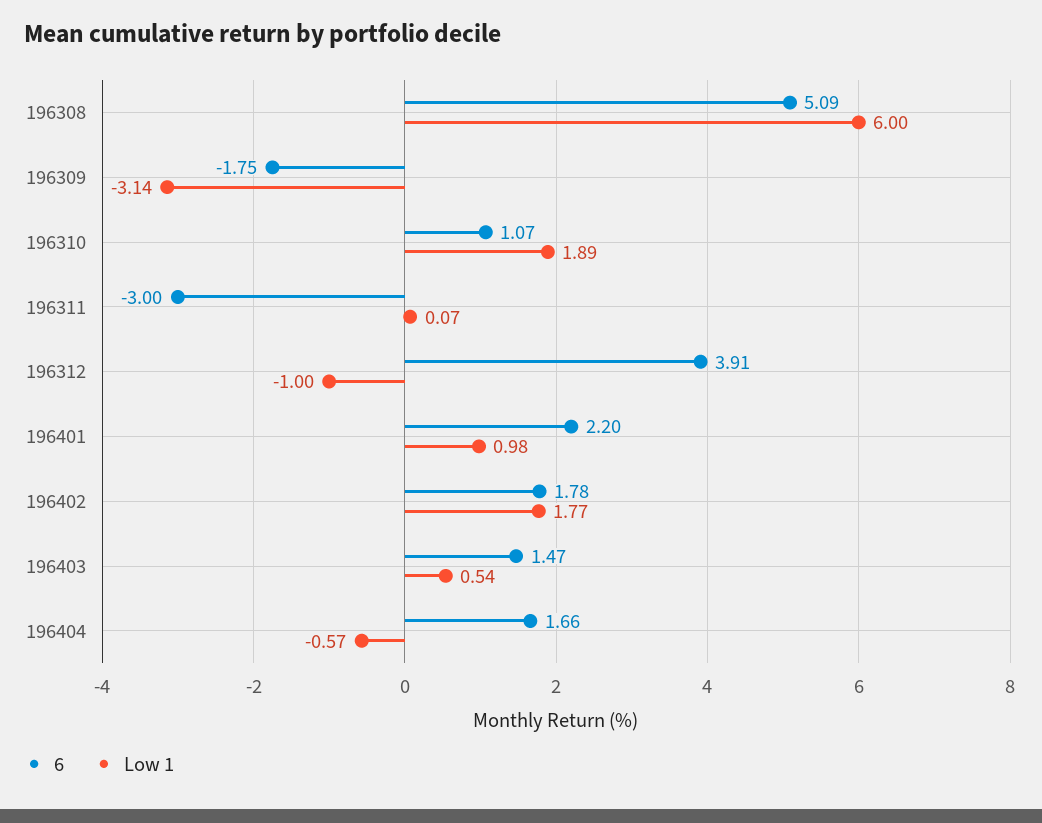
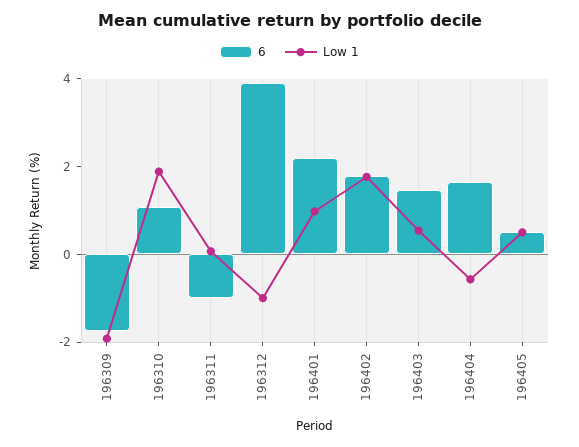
6, 196308: 5.09 -> none
Low 1, 196308: 6 -> none
Low 1, 196309: -3.14 -> -2
6, 196311: -3 -> -1
6, 196405: none -> 0.5
Low 1, 196405: none -> 0.5

